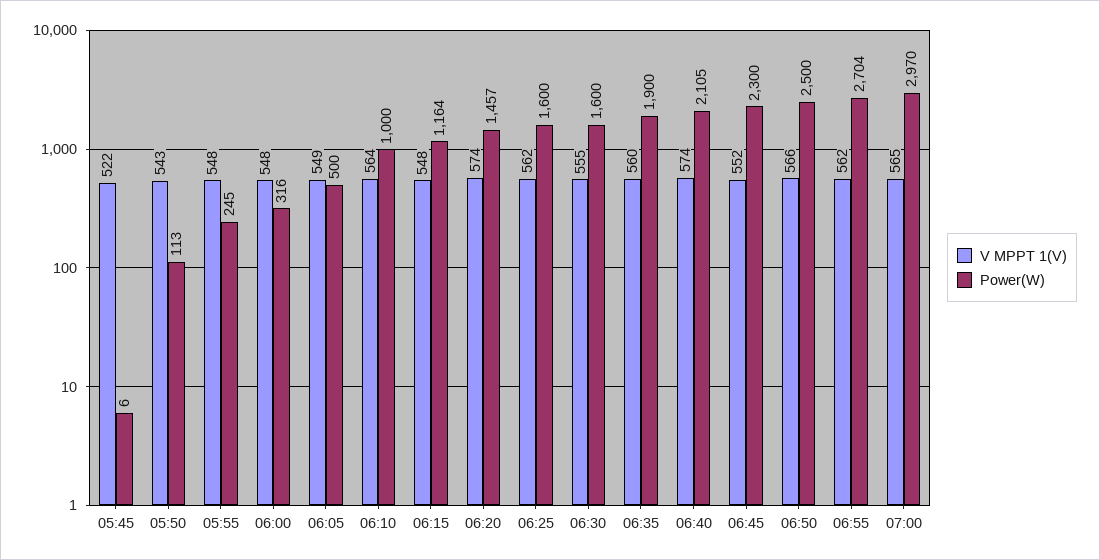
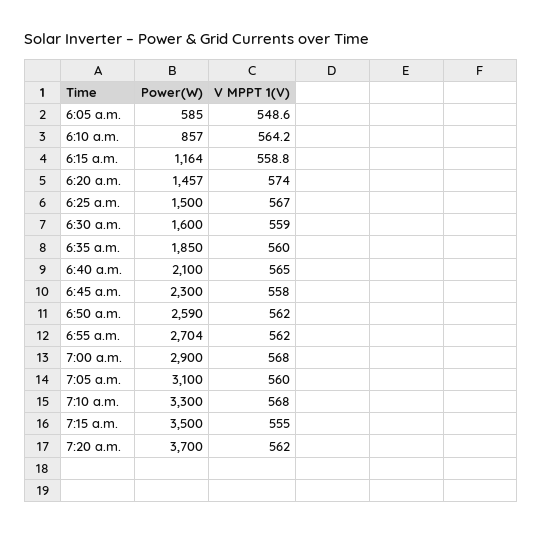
V MPPT 1(V), 05:45: 522 -> none
Power(W), 05:45: 6 -> none
V MPPT 1(V), 05:50: 543 -> none
Power(W), 05:50: 113 -> none
V MPPT 1(V), 05:55: 548 -> none
Power(W), 05:55: 245 -> none
V MPPT 1(V), 06:00: 548 -> none
Power(W), 06:00: 316 -> none
Power(W), 06:05: 500 -> 585
Power(W), 06:10: 1000 -> 857
V MPPT 1(V), 06:15: 548 -> 558.8
V MPPT 1(V), 06:25: 562 -> 567
Power(W), 06:25: 1600 -> 1500
V MPPT 1(V), 06:30: 555 -> 559
Power(W), 06:35: 1900 -> 1850
V MPPT 1(V), 06:40: 574 -> 565
Power(W), 06:40: 2105 -> 2100
V MPPT 1(V), 06:45: 552 -> 558
V MPPT 1(V), 06:50: 566 -> 562
Power(W), 06:50: 2500 -> 2590
V MPPT 1(V), 07:00: 565 -> 568
Power(W), 07:00: 2970 -> 2900
Power(W), 7:05 a.m.: none -> 3100
V MPPT 1(V), 7:05 a.m.: none -> 560
Power(W), 7:10 a.m.: none -> 3300
V MPPT 1(V), 7:10 a.m.: none -> 568
Power(W), 7:15 a.m.: none -> 3500
V MPPT 1(V), 7:15 a.m.: none -> 555
Power(W), 7:20 a.m.: none -> 3700
V MPPT 1(V), 7:20 a.m.: none -> 562

